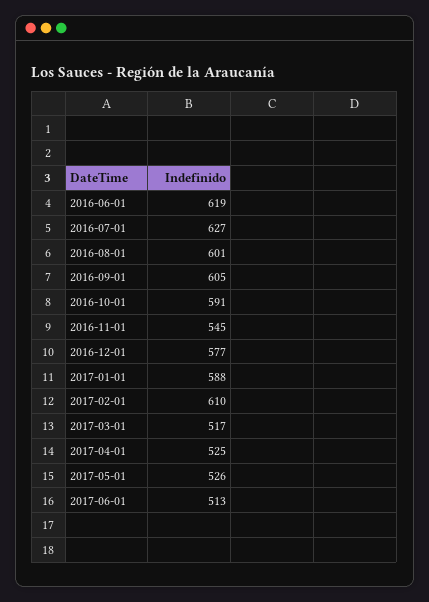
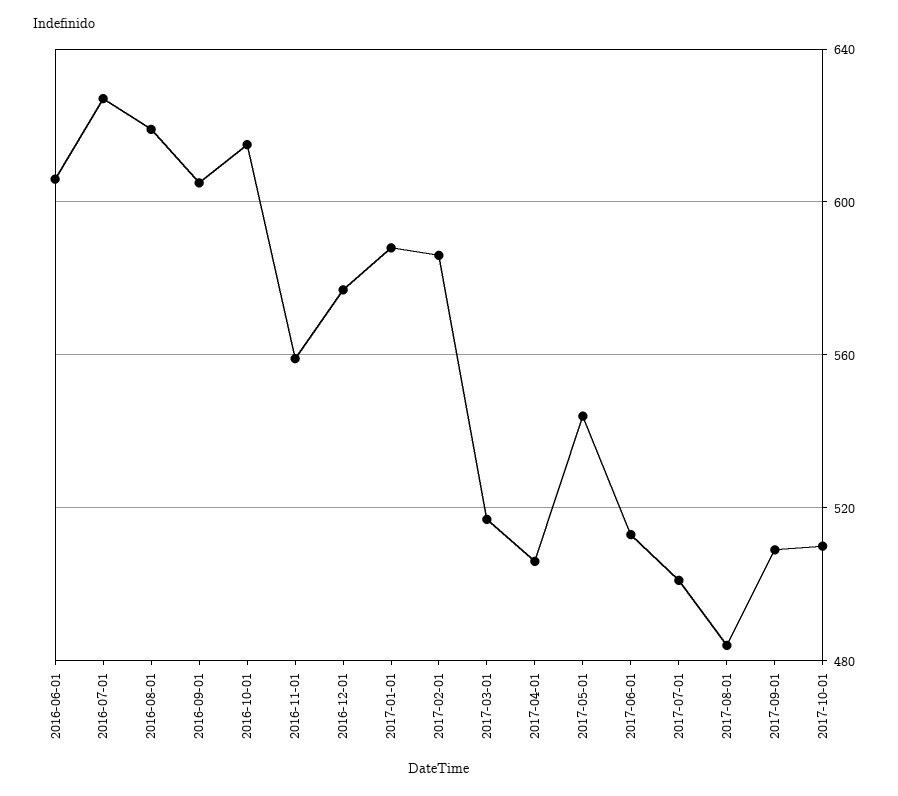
2016-06-01: 619 -> 605
2016-08-01: 601 -> 620
2016-10-01: 591 -> 615
2016-11-01: 545 -> 560
2017-02-01: 610 -> 585
2017-04-01: 525 -> 505
2017-05-01: 526 -> 545
2017-07-01: none -> 500
2017-08-01: none -> 485
2017-09-01: none -> 510
2017-10-01: none -> 510

